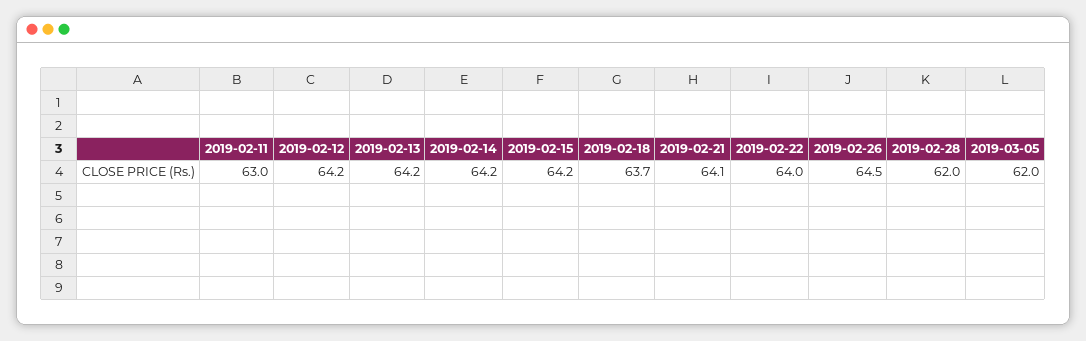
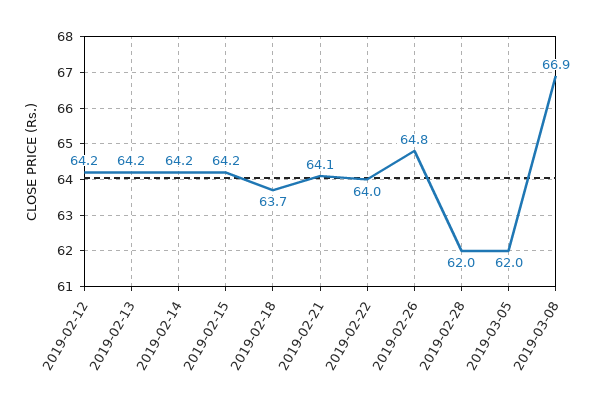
2019-02-11: 63 -> none
2019-02-26: 64.5 -> 64.8
2019-03-08: none -> 66.9

